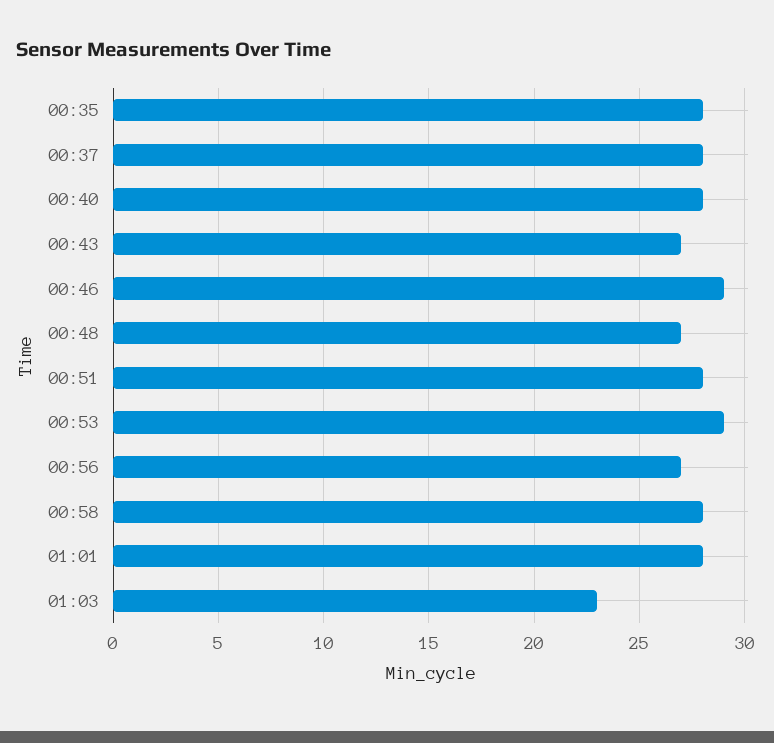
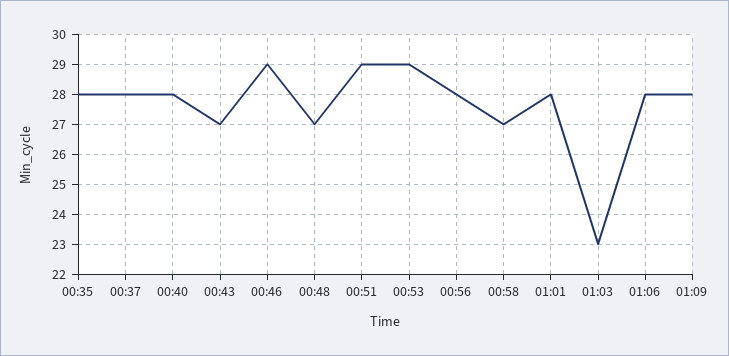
00:51: 28 -> 29
00:56: 27 -> 28
00:58: 28 -> 27
01:06: none -> 28
01:09: none -> 28

